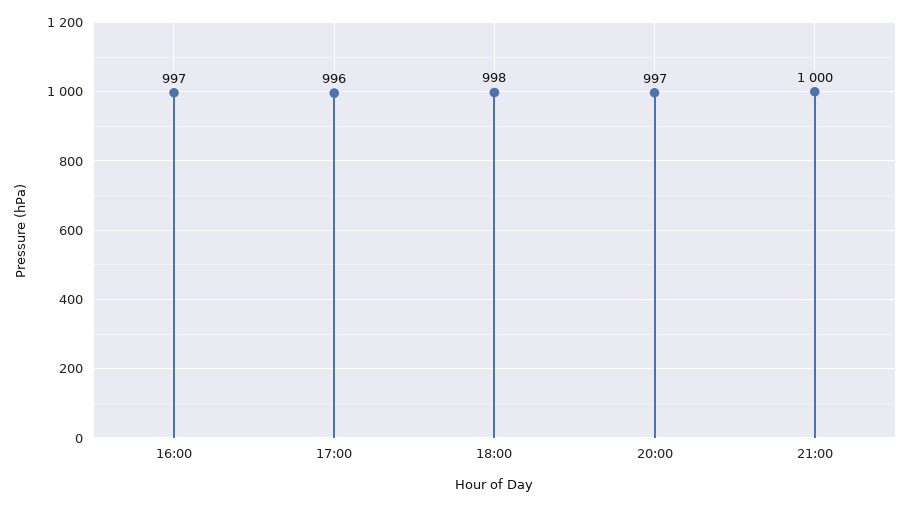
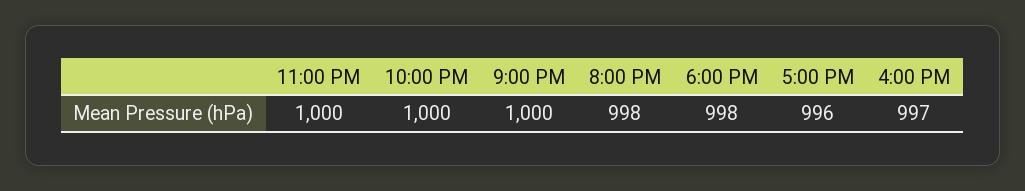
20:00: 997 -> 998
11:00 PM: none -> 1000
10:00 PM: none -> 1000

